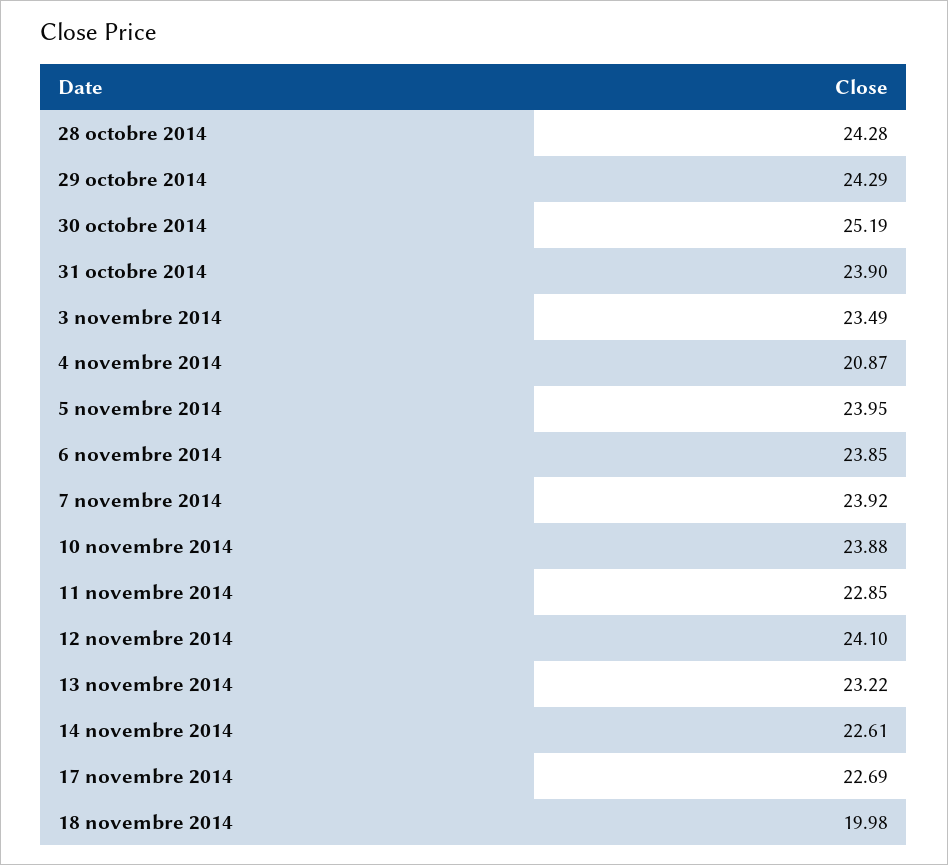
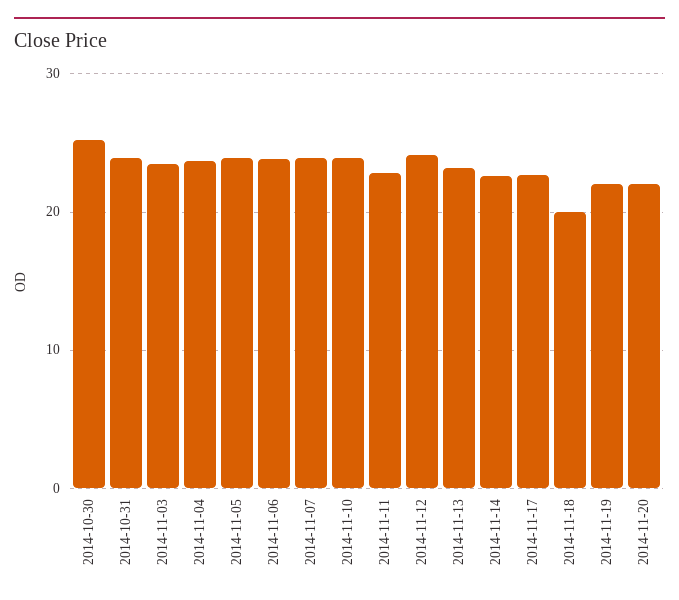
28 octobre 2014: 24.28 -> none
29 octobre 2014: 24.29 -> none
4 novembre 2014: 20.87 -> 24
2014-11-19: none -> 22
2014-11-20: none -> 22

